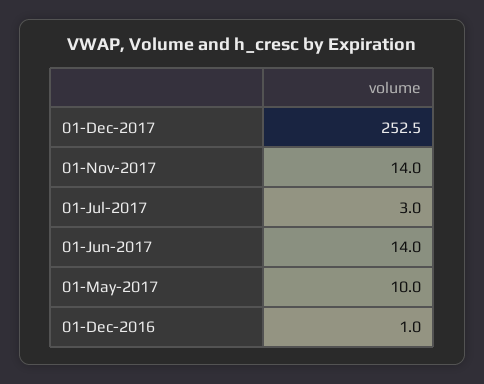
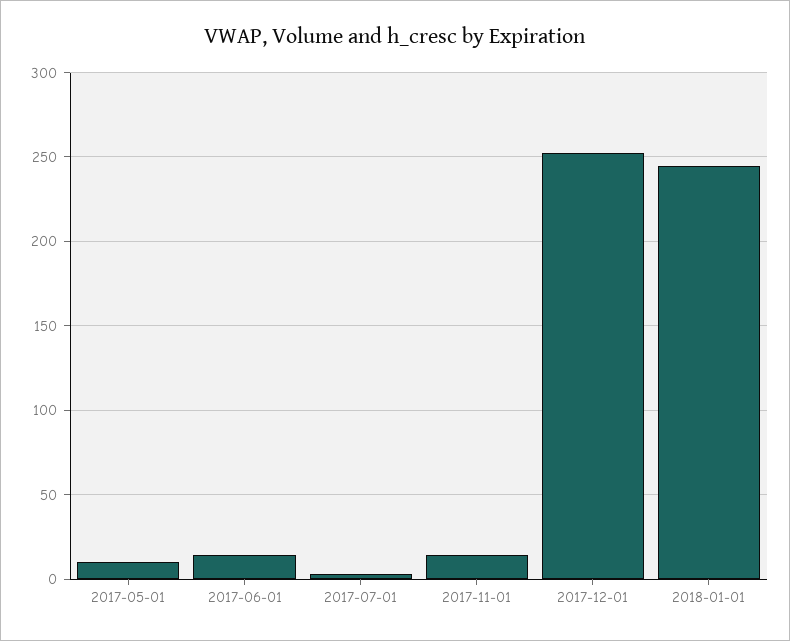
01-Dec-2016: 1 -> none
2018-01-01: none -> 245

